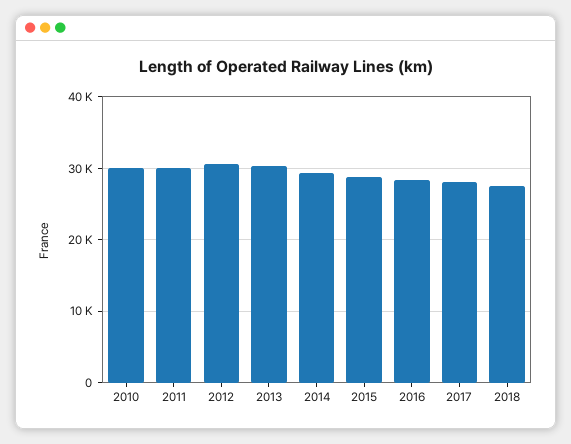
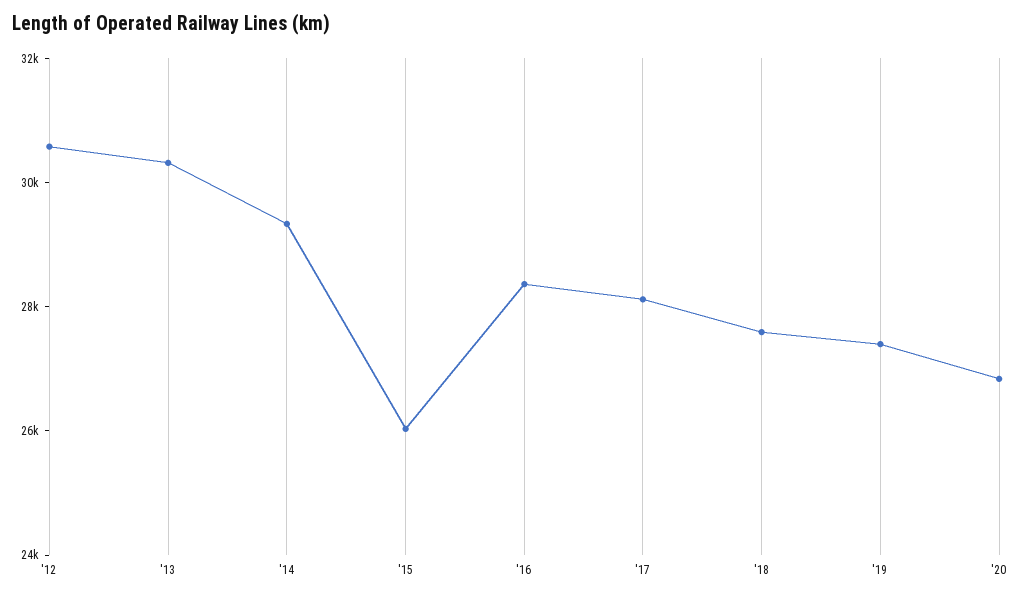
2010: 30000 -> none
2011: 30000 -> none
2015: 29000 -> 26000
'19: none -> 27500
'20: none -> 27000

